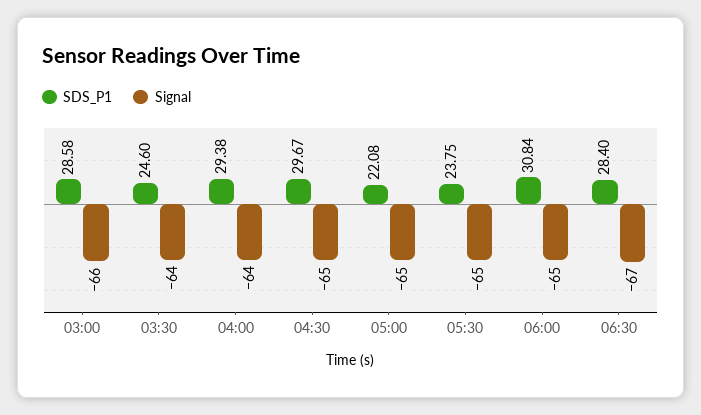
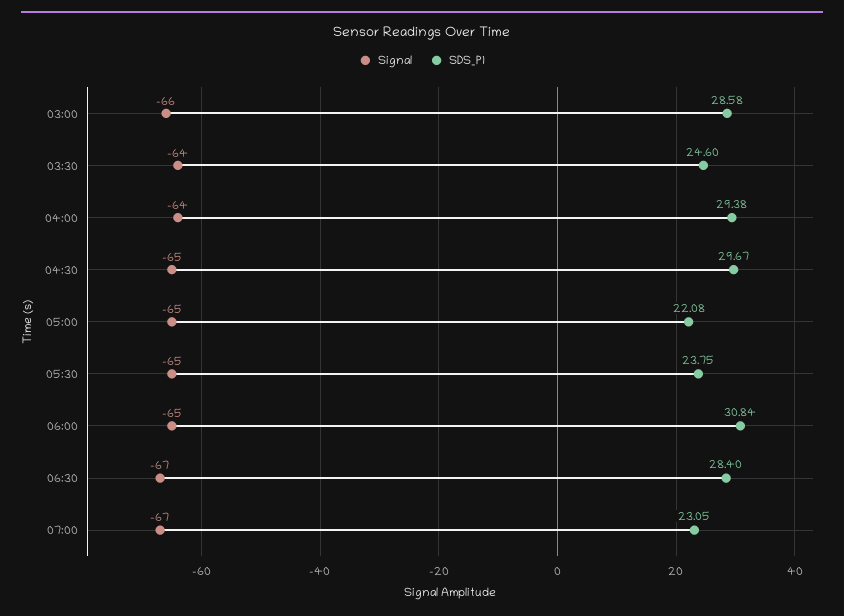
Signal, 07:00: none -> -67
SDS_P1, 07:00: none -> 23.05

